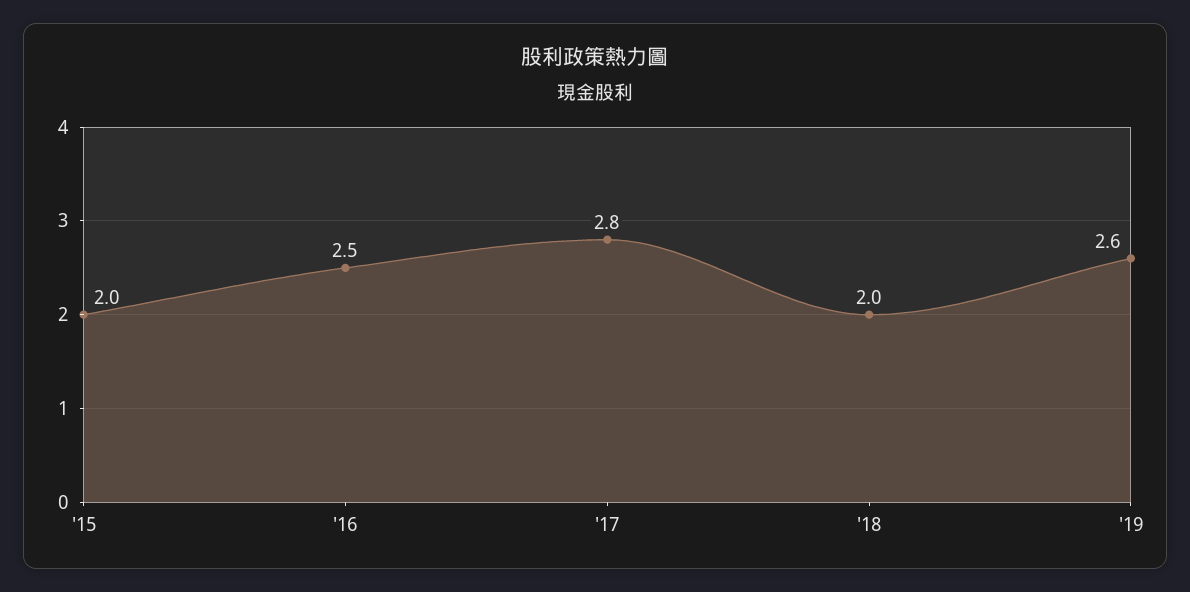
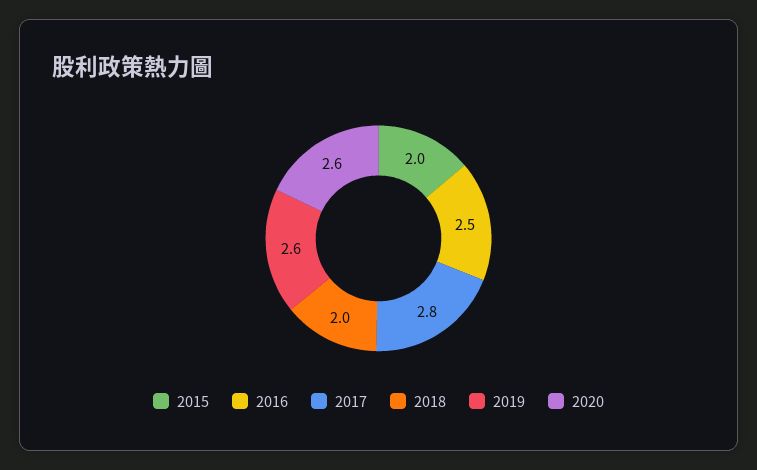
2020: none -> 2.6

